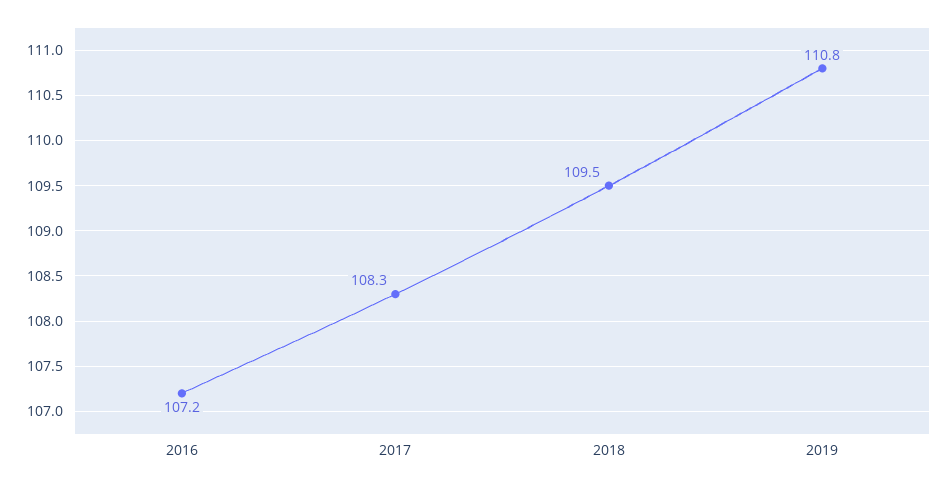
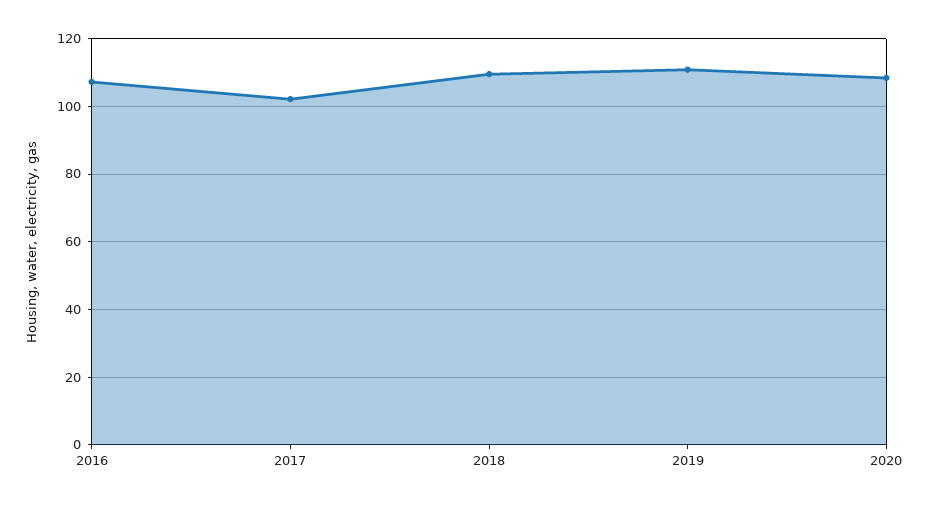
2017: 108.3 -> 102
2020: none -> 108

